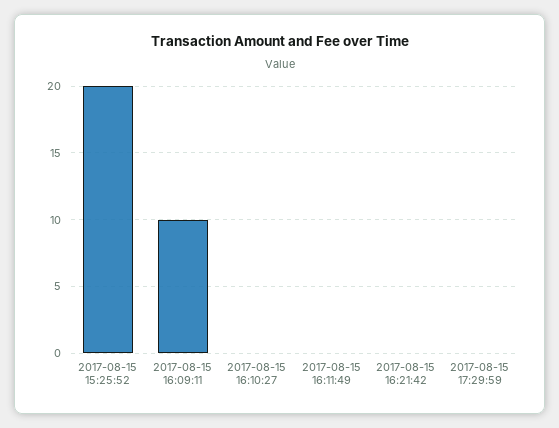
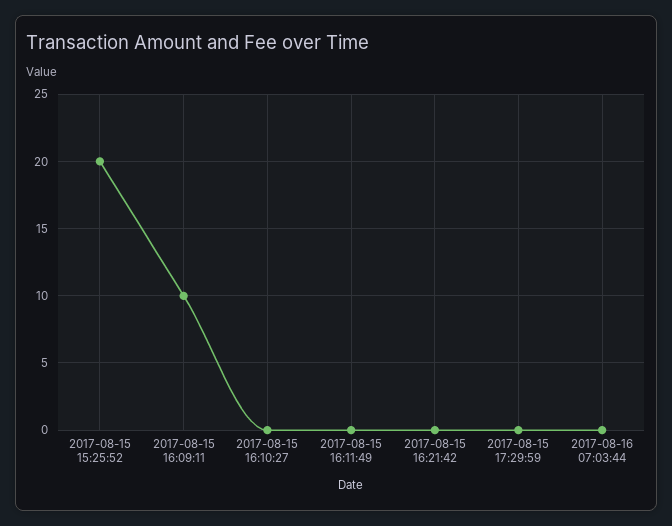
2017-08-16 07:03:44: none -> 0

